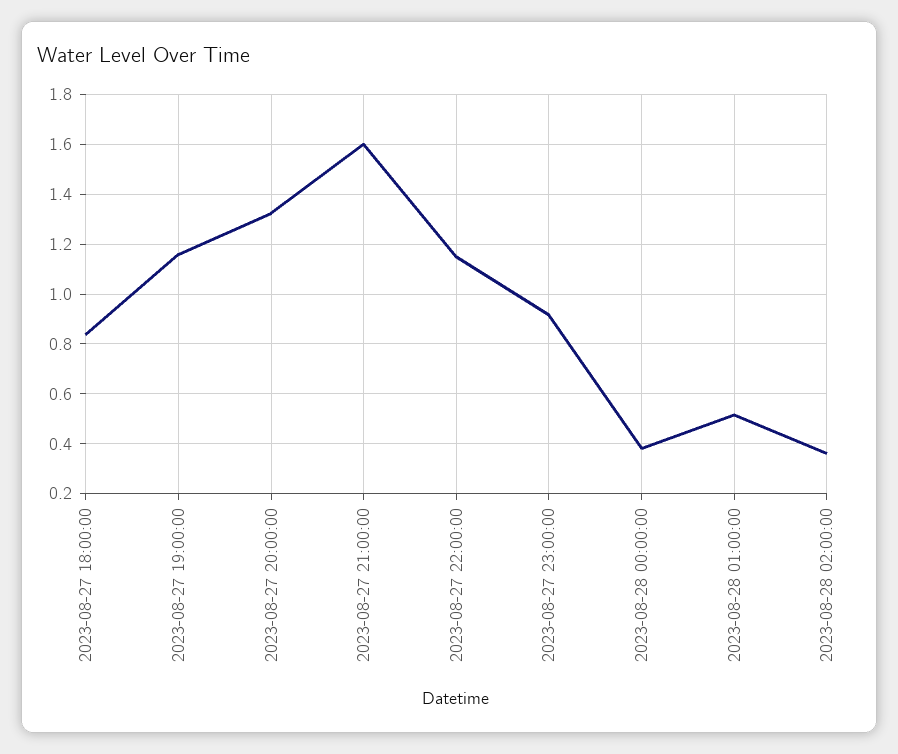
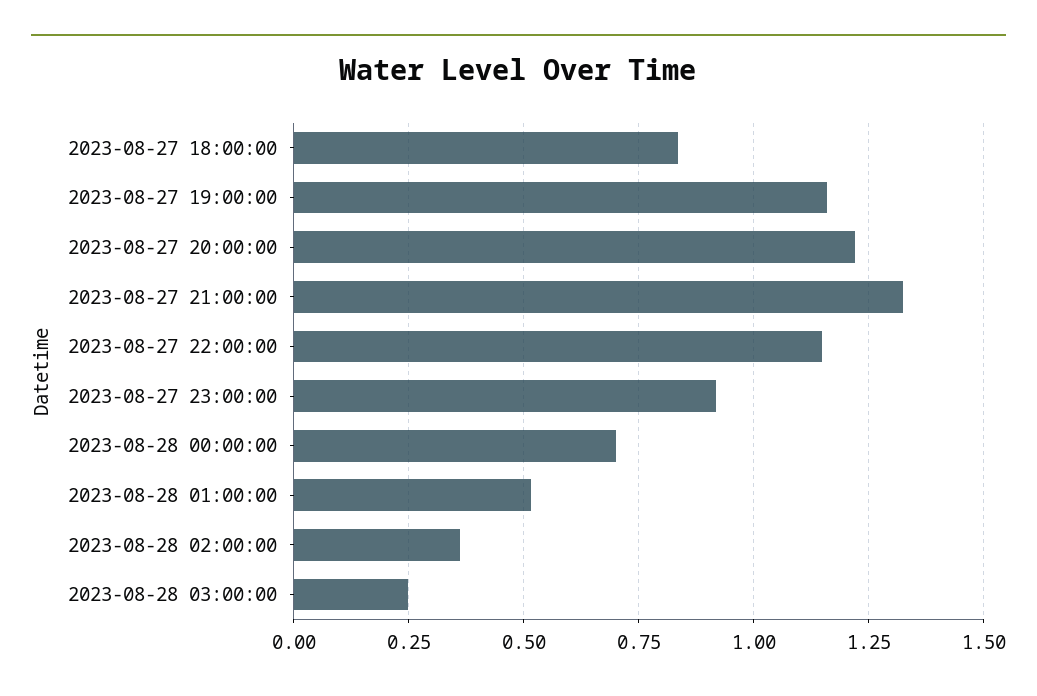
2023-08-27 20:00:00: 1.325 -> 1.225
2023-08-27 21:00:00: 1.6 -> 1.325
2023-08-28 00:00:00: 0.375 -> 0.7
2023-08-28 03:00:00: none -> 0.25

